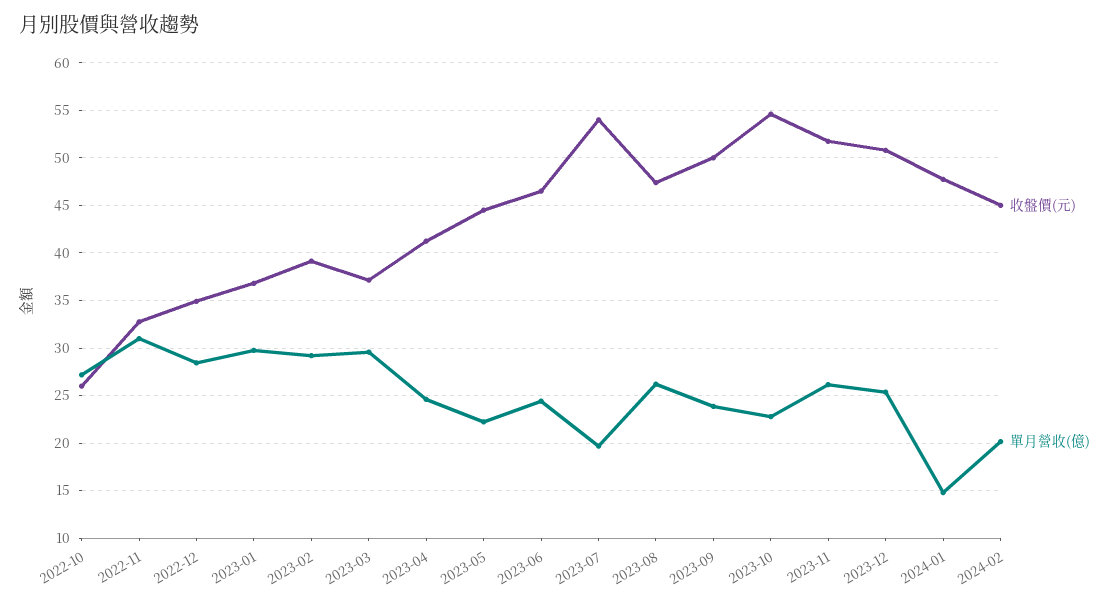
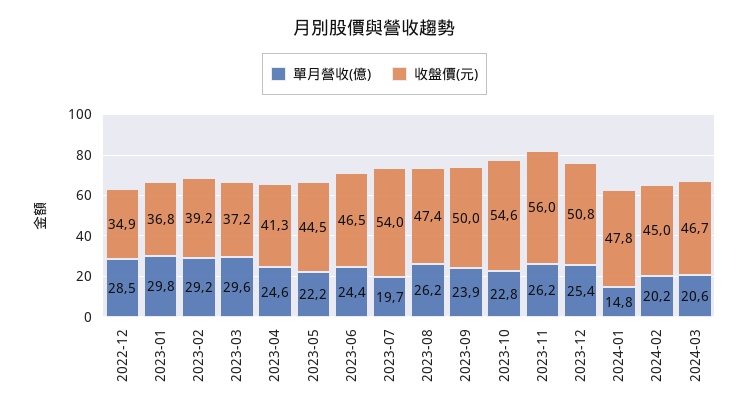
收盤價(元), 2022-10: 26 -> none
單月營收(億), 2022-10: 27 -> none
收盤價(元), 2022-11: 33 -> none
單月營收(億), 2022-11: 31 -> none
收盤價(元), 2023-11: 52 -> 56
單月營收(億), 2024-03: none -> 20.6
收盤價(元), 2024-03: none -> 46.7

